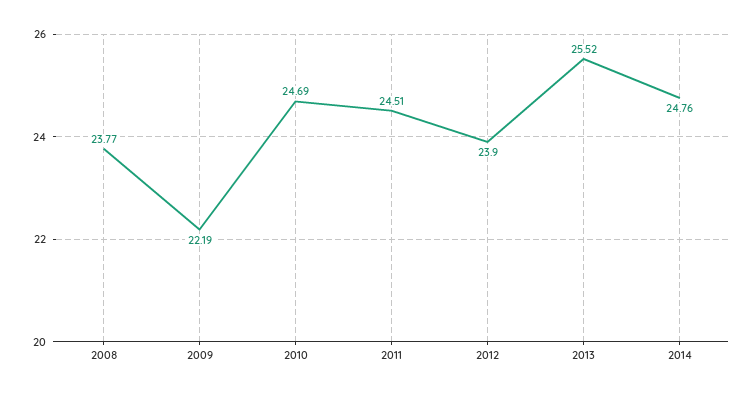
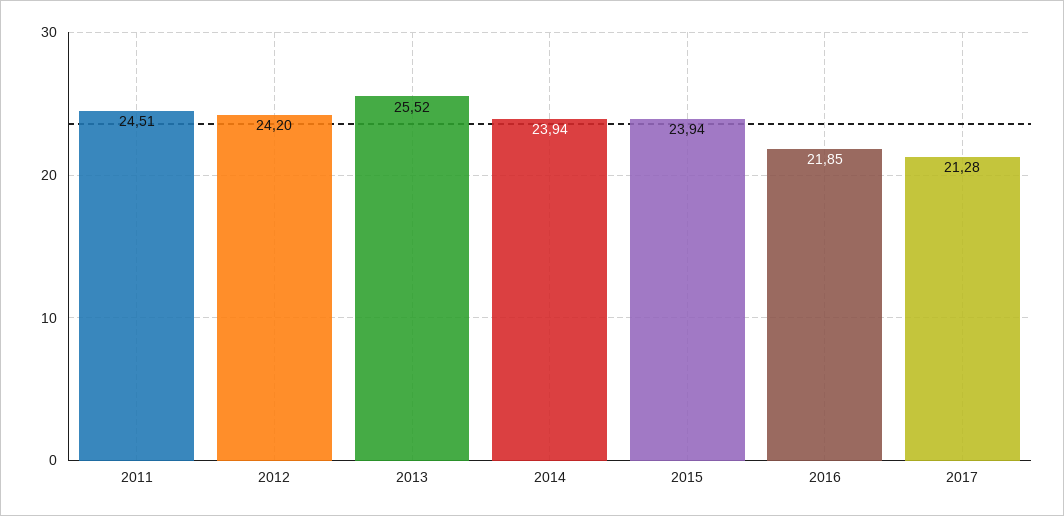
2008: 23.77 -> none
2009: 22.19 -> none
2010: 24.69 -> none
2012: 23.9 -> 24.2
2014: 24.76 -> 23.94
2015: none -> 23.94
2016: none -> 21.85
2017: none -> 21.28

